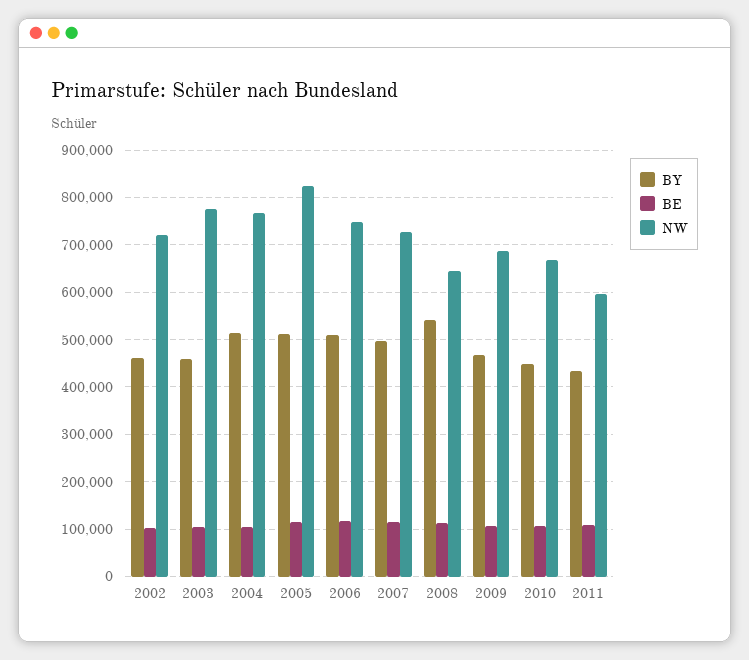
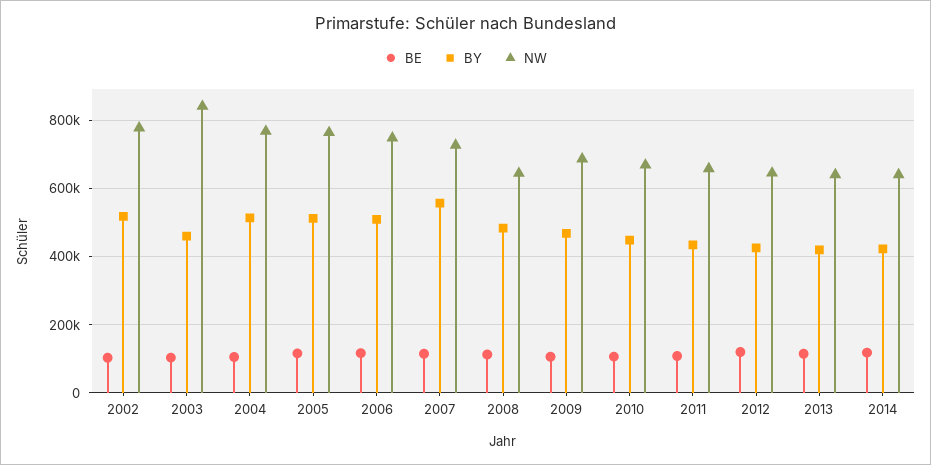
BY, 2002: 460000 -> 520000
NW, 2002: 720000 -> 780000
NW, 2003: 780000 -> 840000
NW, 2005: 820000 -> 760000
BY, 2007: 500000 -> 560000
BY, 2008: 540000 -> 480000
NW, 2011: 600000 -> 660000
BE, 2012: none -> 120000
BY, 2012: none -> 420000
NW, 2012: none -> 640000
BE, 2013: none -> 120000
BY, 2013: none -> 420000
NW, 2013: none -> 640000
BE, 2014: none -> 120000
BY, 2014: none -> 420000
NW, 2014: none -> 640000

